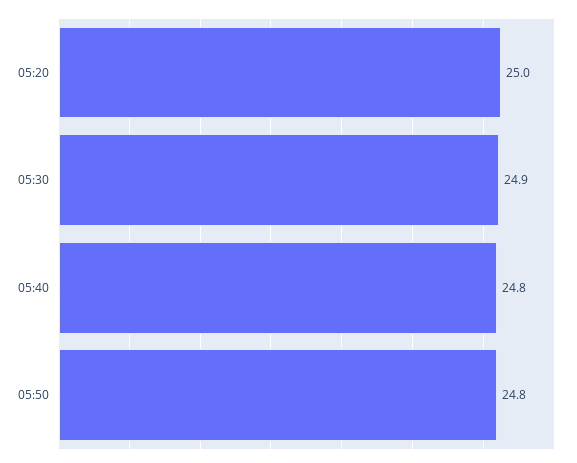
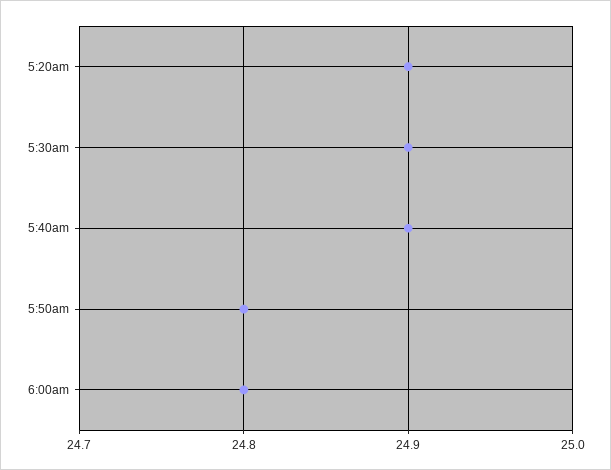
05:20: 25 -> 24.9
05:40: 24.8 -> 24.9
6:00am: none -> 24.8

